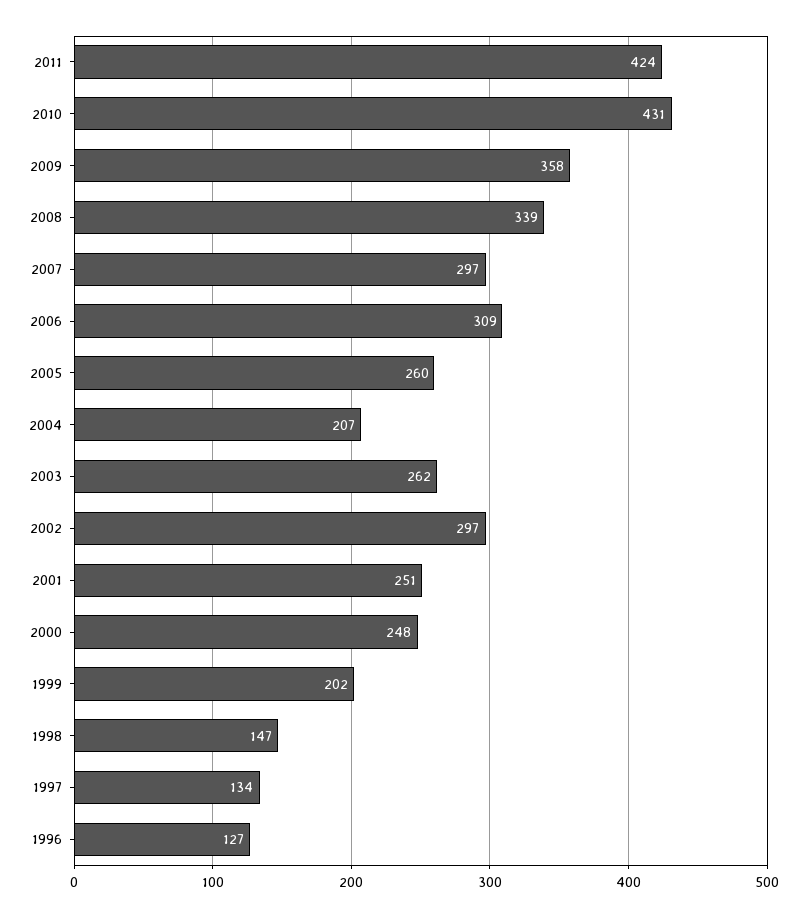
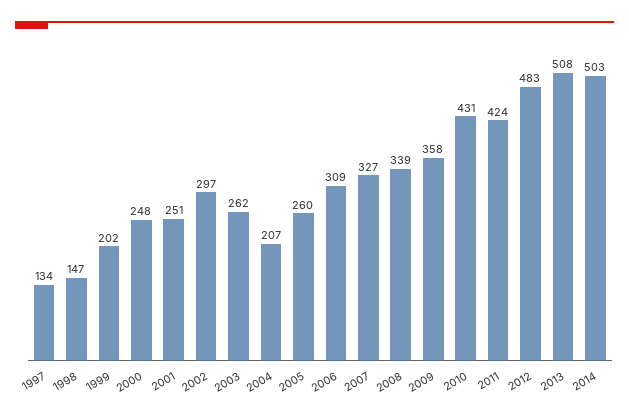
2007: 297 -> 327
1996: 127 -> none
2012: none -> 483
2013: none -> 508
2014: none -> 503

